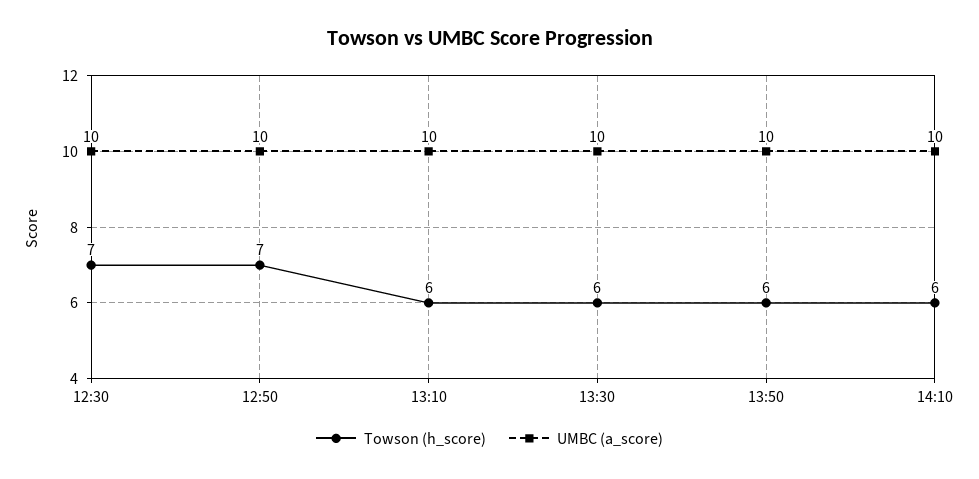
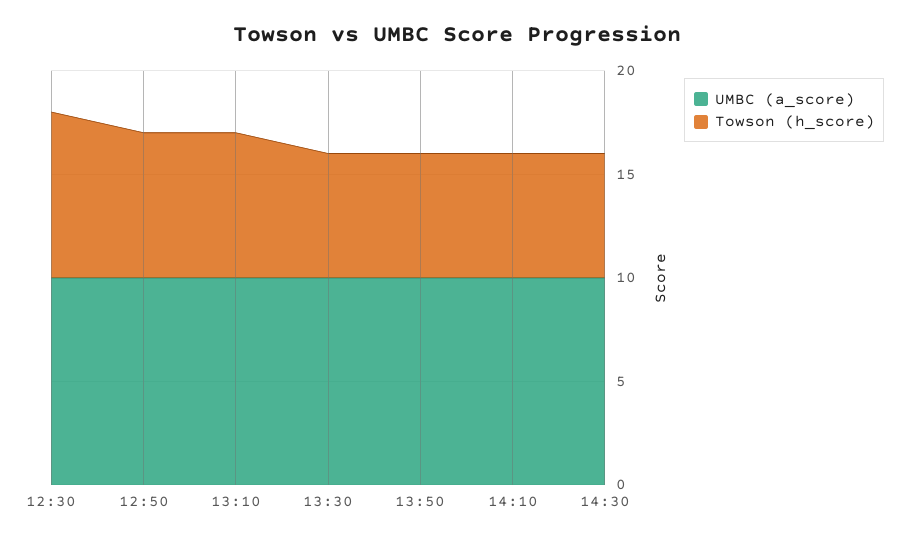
Towson (h_score), 12:30: 7 -> 8
Towson (h_score), 13:10: 6 -> 7
UMBC (a_score), 14:30: none -> 10
Towson (h_score), 14:30: none -> 6

